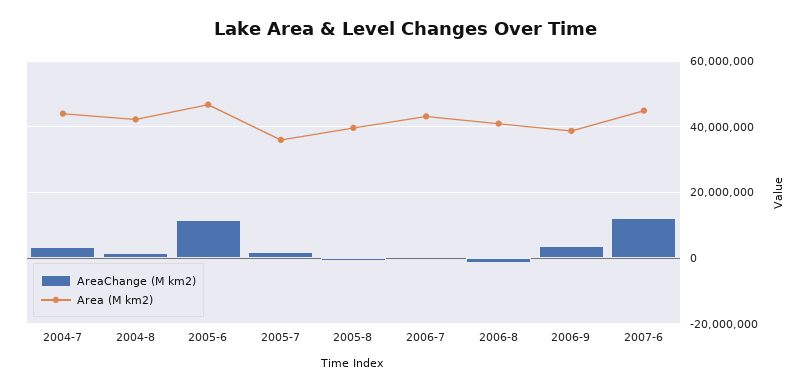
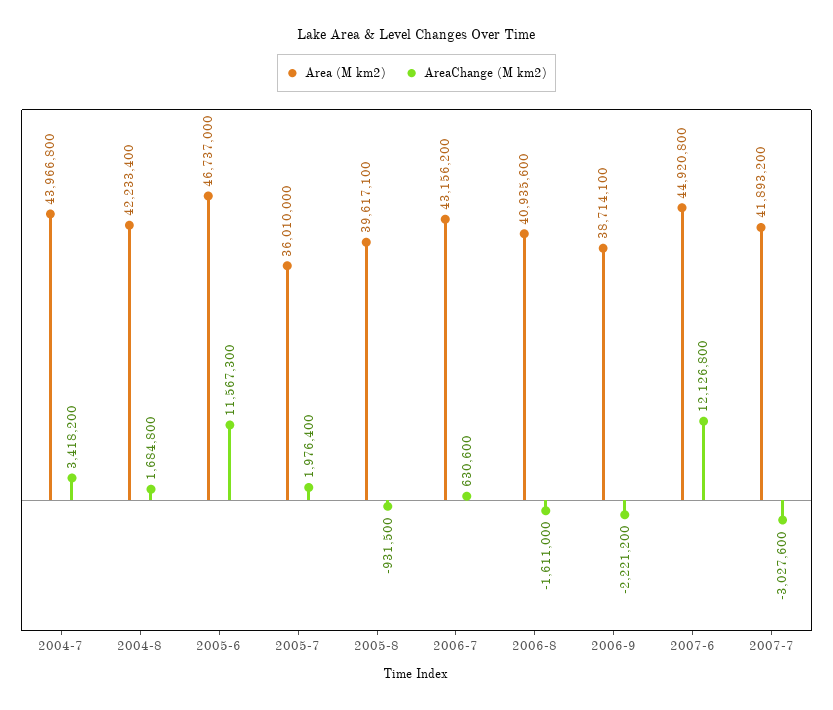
AreaChange (M km2), 2006-9: 4000000 -> -2221200
Area (M km2), 2007-7: none -> 41893200
AreaChange (M km2), 2007-7: none -> -3027600

